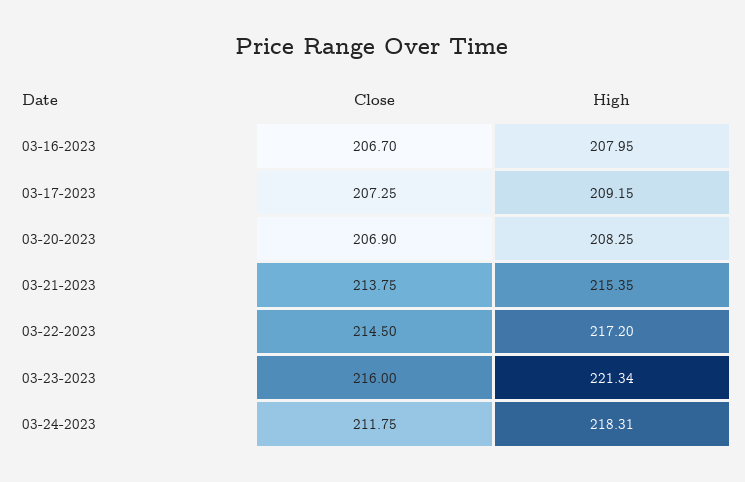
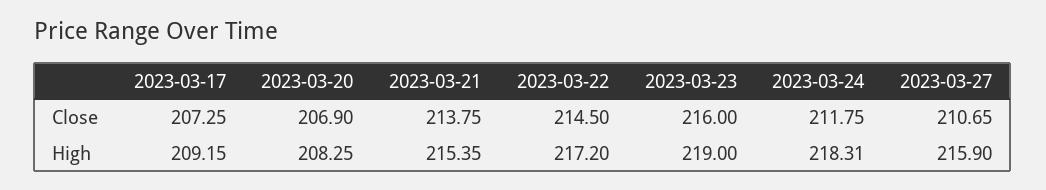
Close, 03-16-2023: 206.7 -> none
High, 03-16-2023: 207.95 -> none
High, 03-23-2023: 221.34 -> 219
Close, 2023-03-27: none -> 210.65
High, 2023-03-27: none -> 215.9

